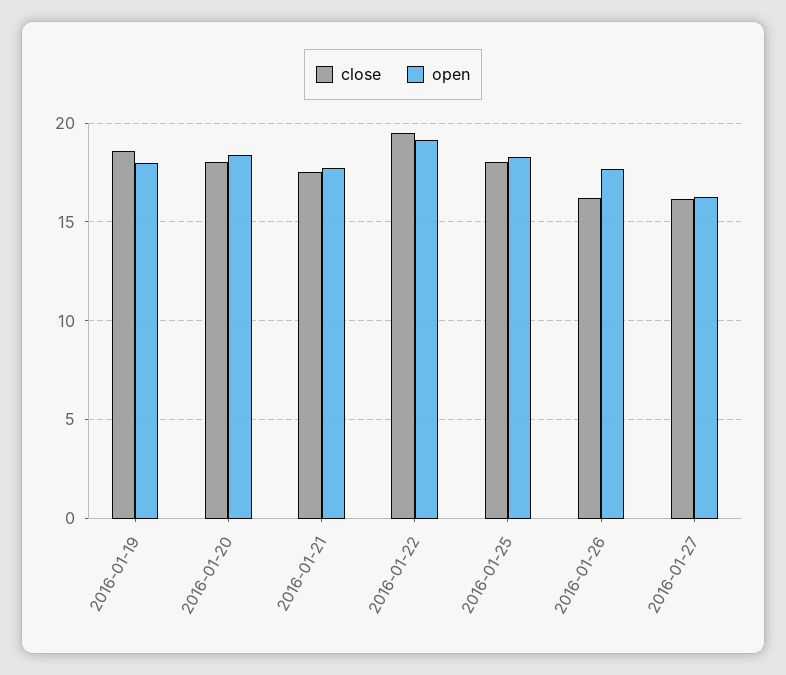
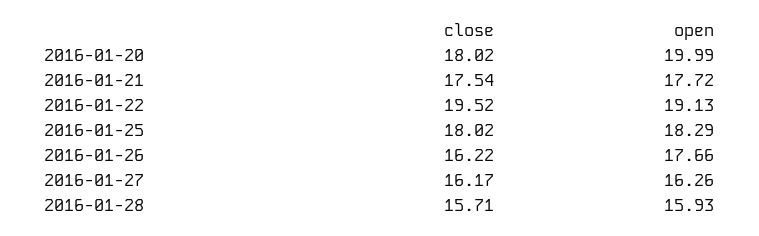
close, 2016-01-19: 18.5 -> none
open, 2016-01-19: 18 -> none
open, 2016-01-20: 18.5 -> 19.99
close, 2016-01-28: none -> 15.71
open, 2016-01-28: none -> 15.93

